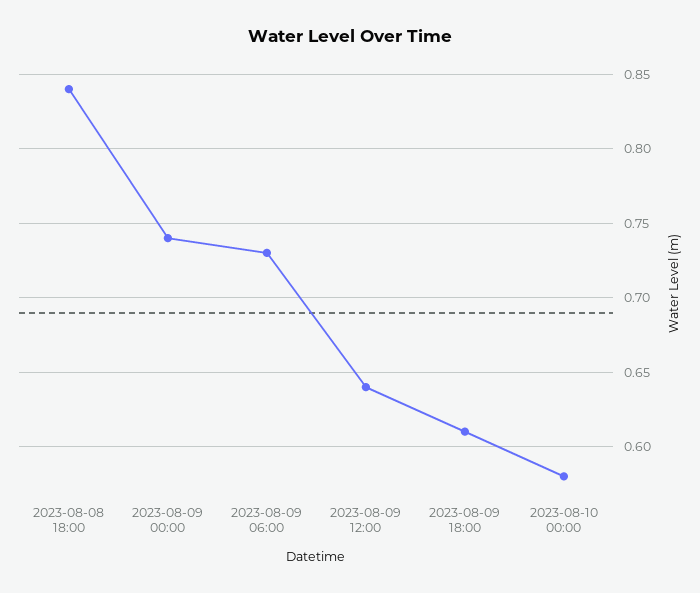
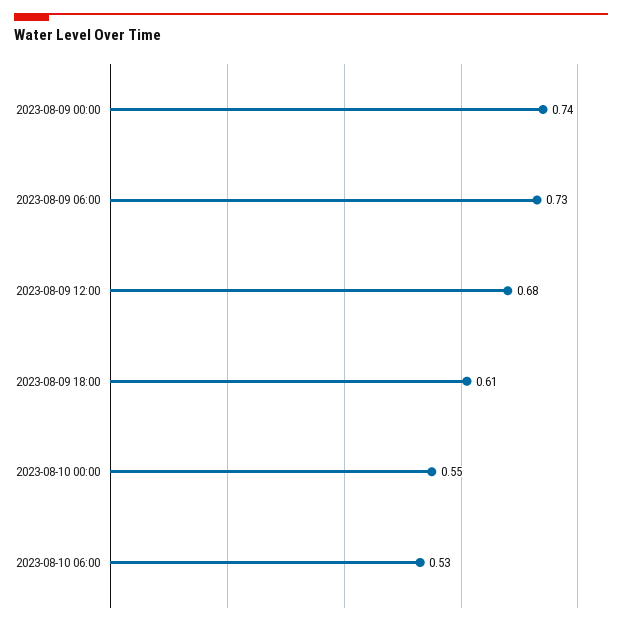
2023-08-08 18:00: 0.84 -> none
2023-08-09 12:00: 0.64 -> 0.68
2023-08-10 00:00: 0.58 -> 0.55
2023-08-10 06:00: none -> 0.53

